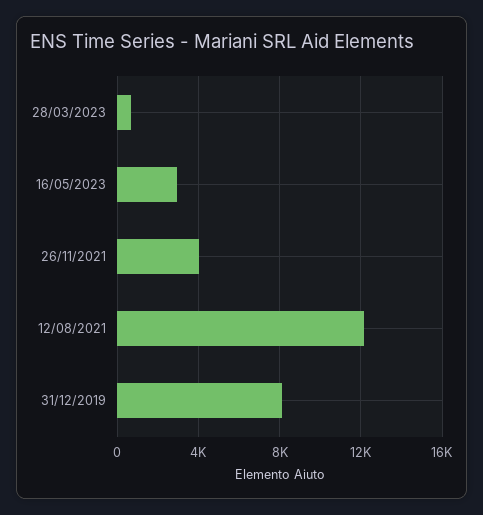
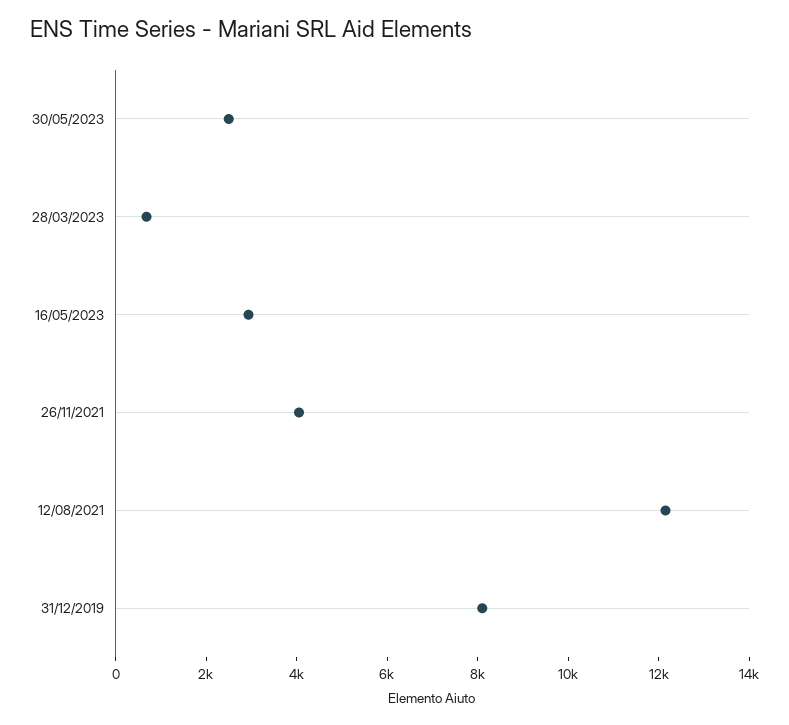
30/05/2023: none -> 2500

